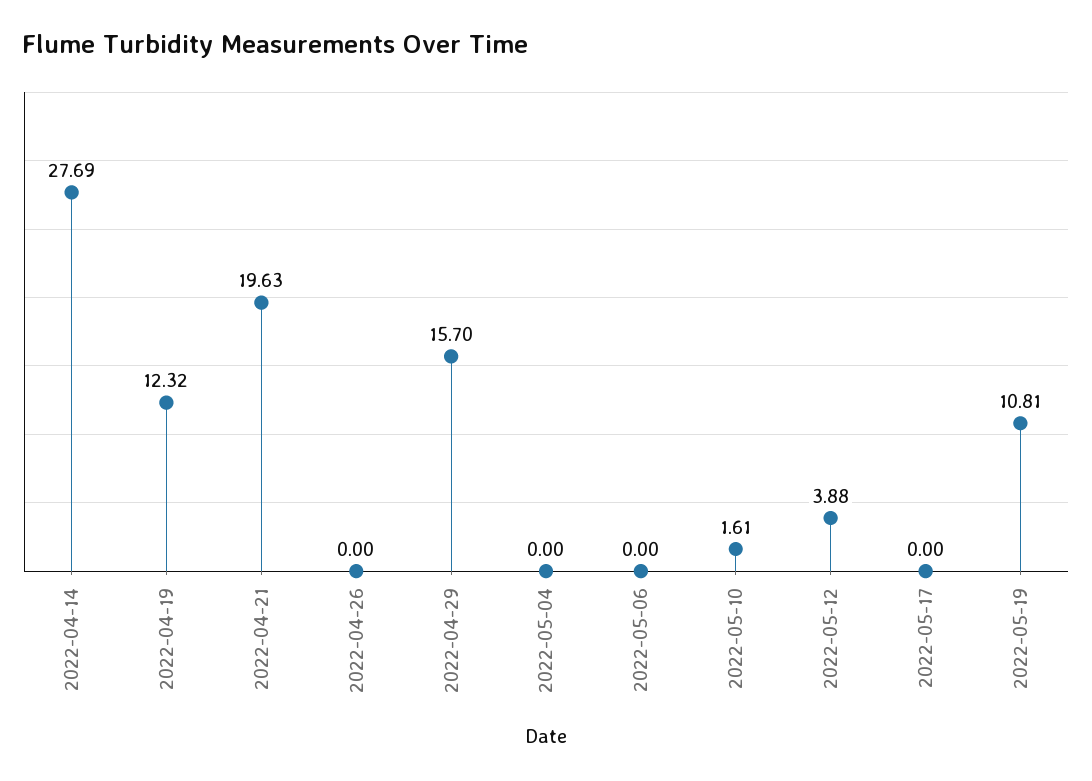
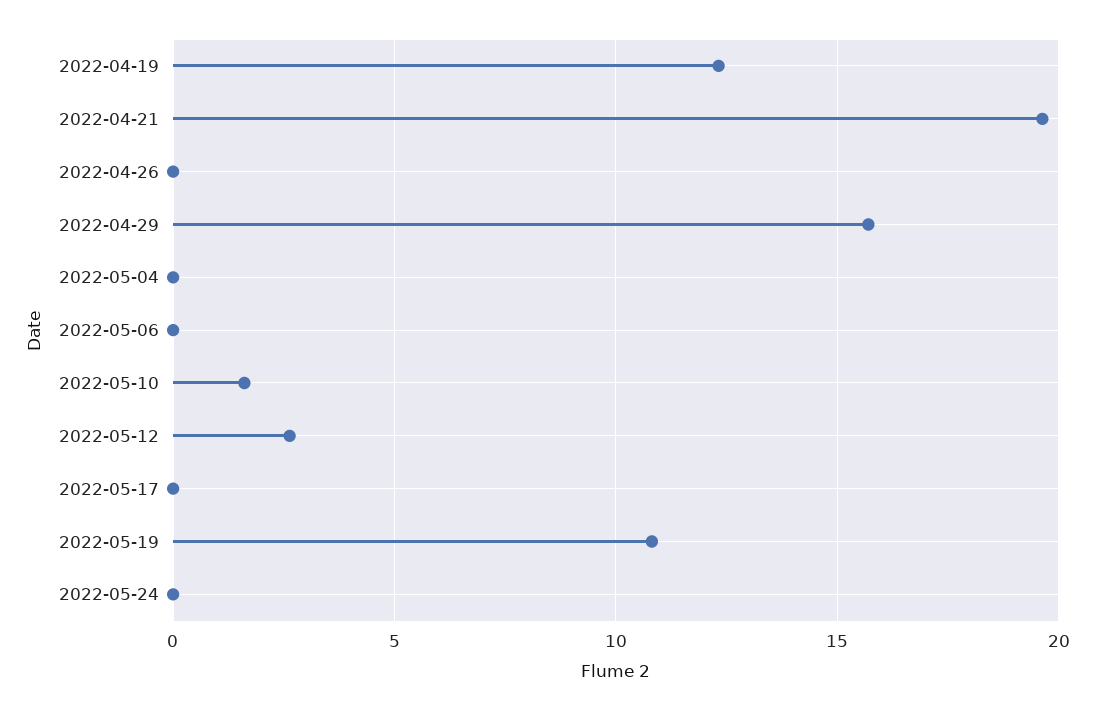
2022-04-14: 27.69 -> none
2022-05-12: 3.88 -> 2.5
2022-05-24: none -> 0

